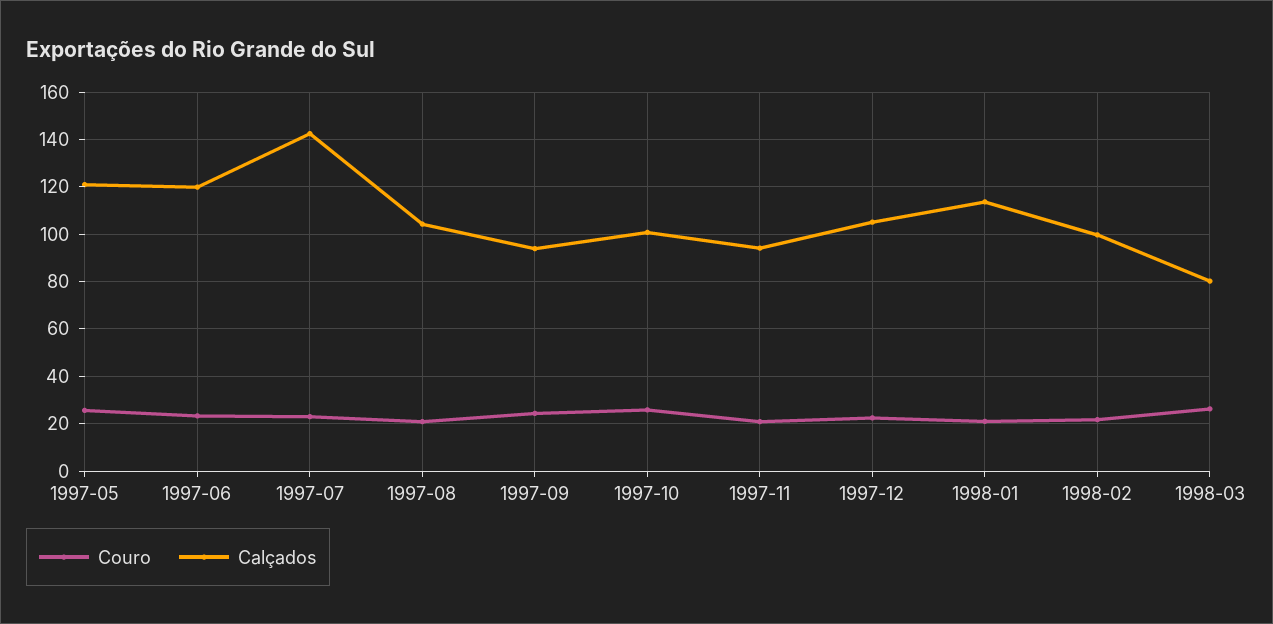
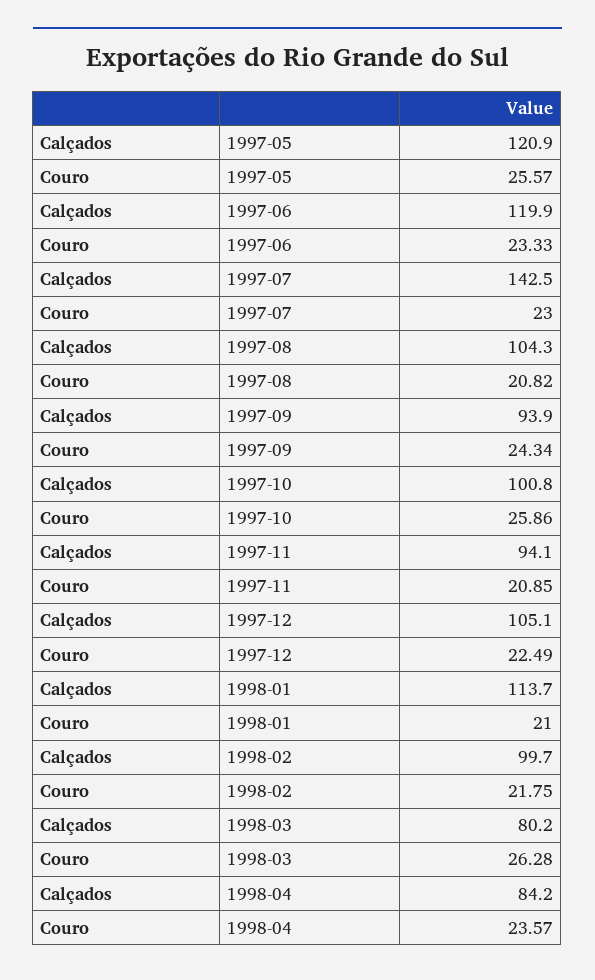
Calçados, 1998-04: none -> 84.2
Couro, 1998-04: none -> 23.57

